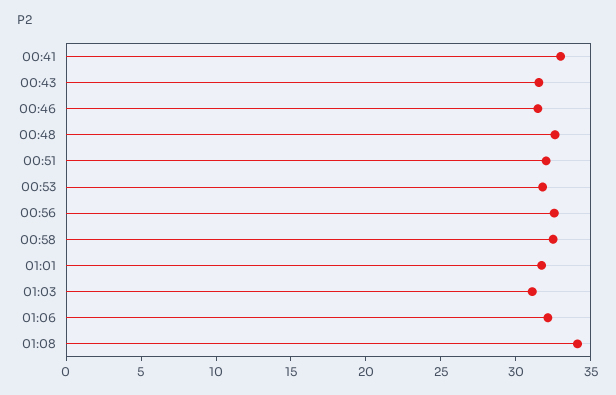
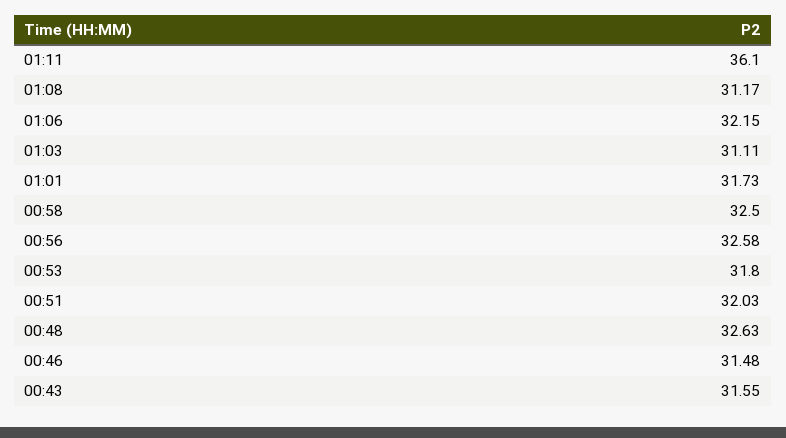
00:41: 33 -> none
01:08: 34 -> 31.17
01:11: none -> 36.1

